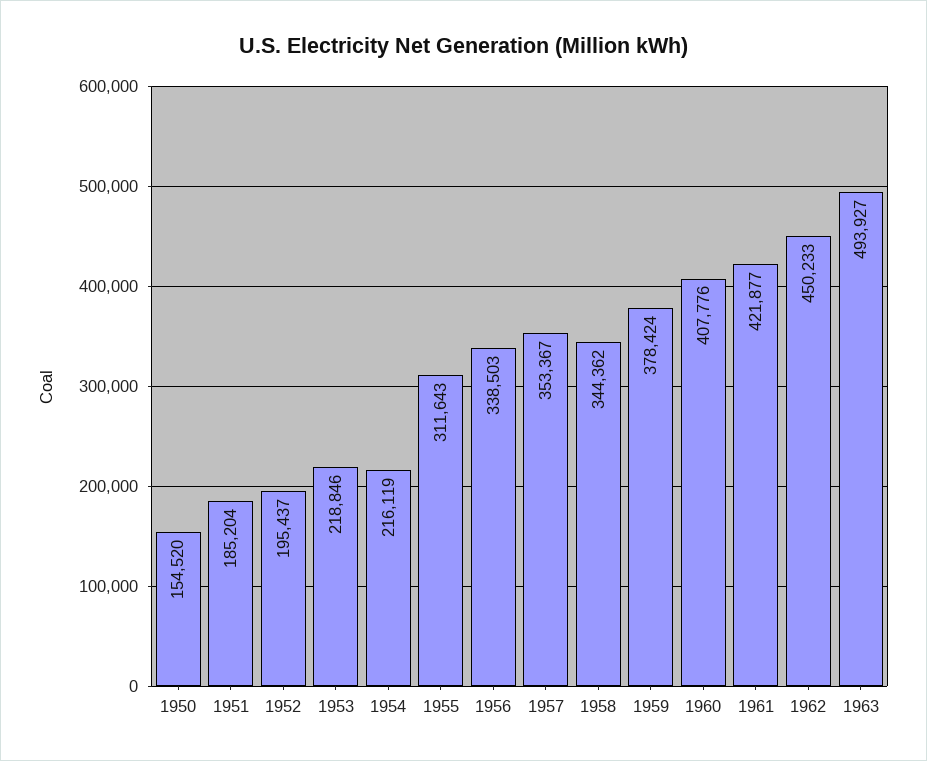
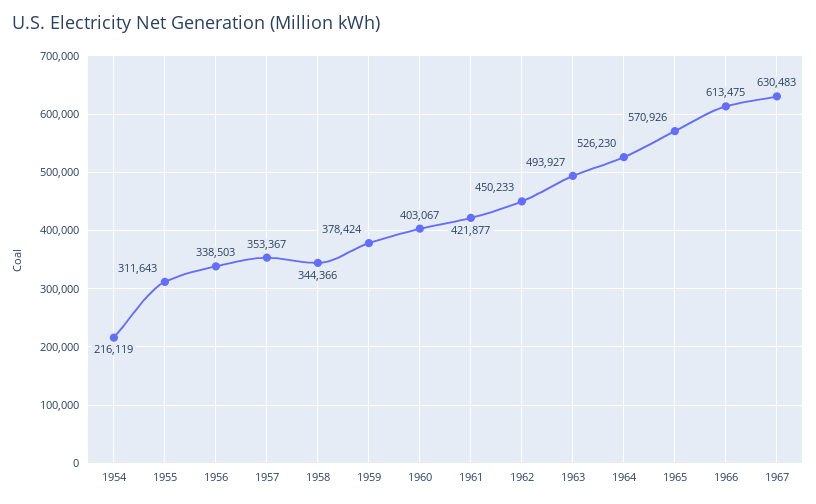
1950: 154520 -> none
1951: 185204 -> none
1952: 195437 -> none
1953: 218846 -> none
1958: 344362 -> 344366
1960: 407776 -> 403067
1964: none -> 526230
1965: none -> 570926
1966: none -> 613475
1967: none -> 630483

